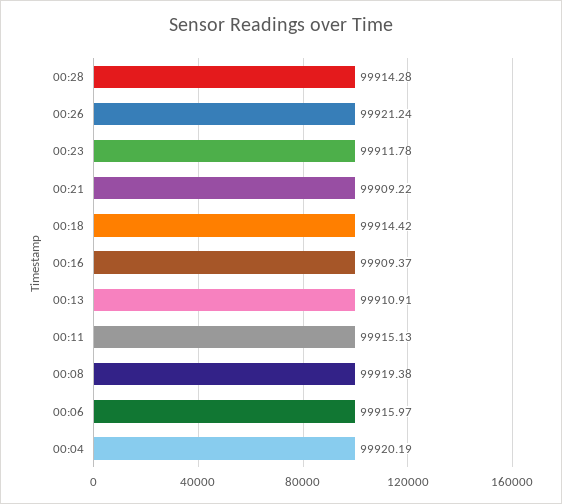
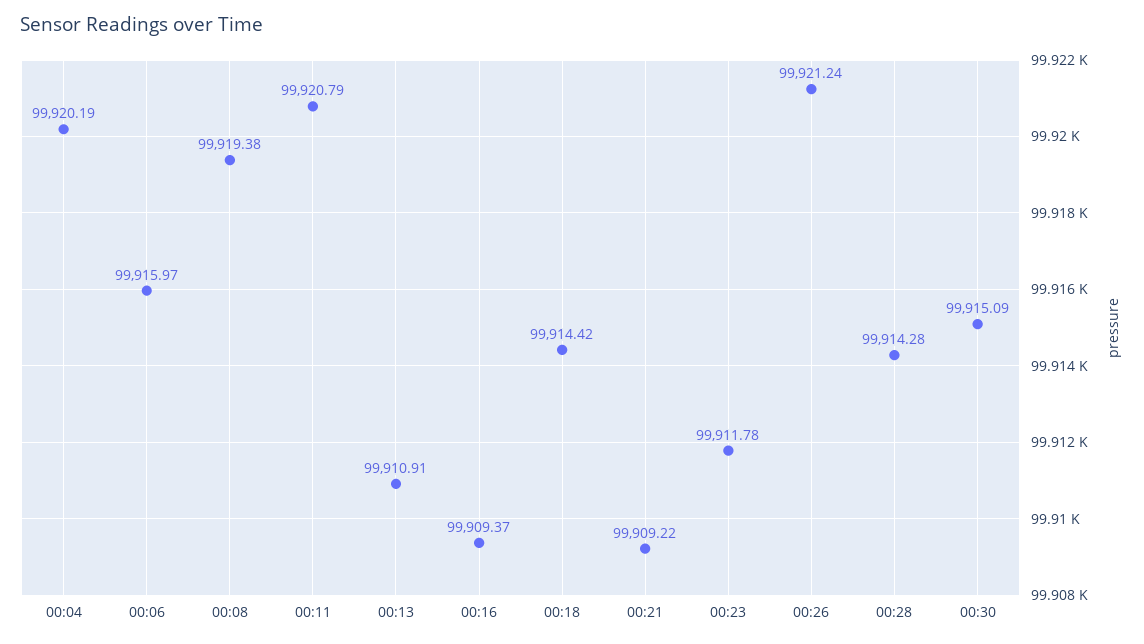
00:11: 99915.13 -> 99920.79
00:30: none -> 99915.09

